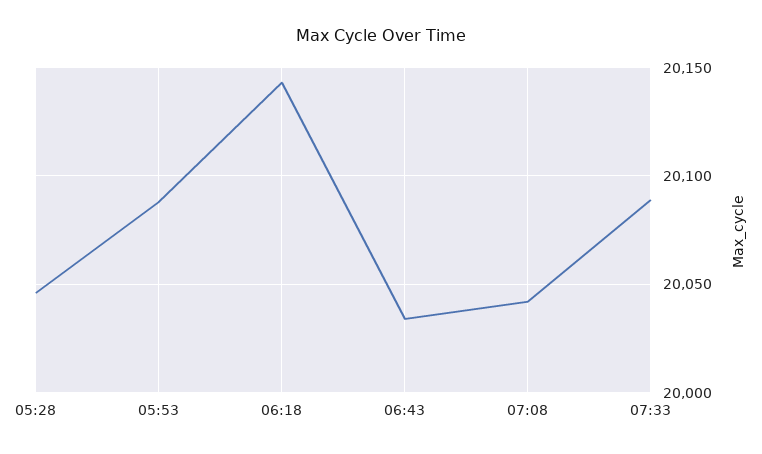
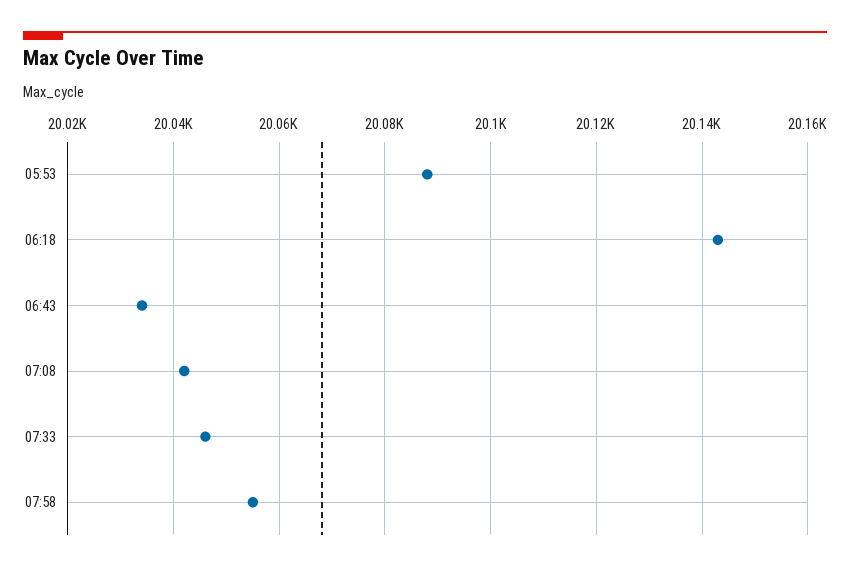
05:28: 20045 -> none
07:33: 20090 -> 20045
07:58: none -> 20055

